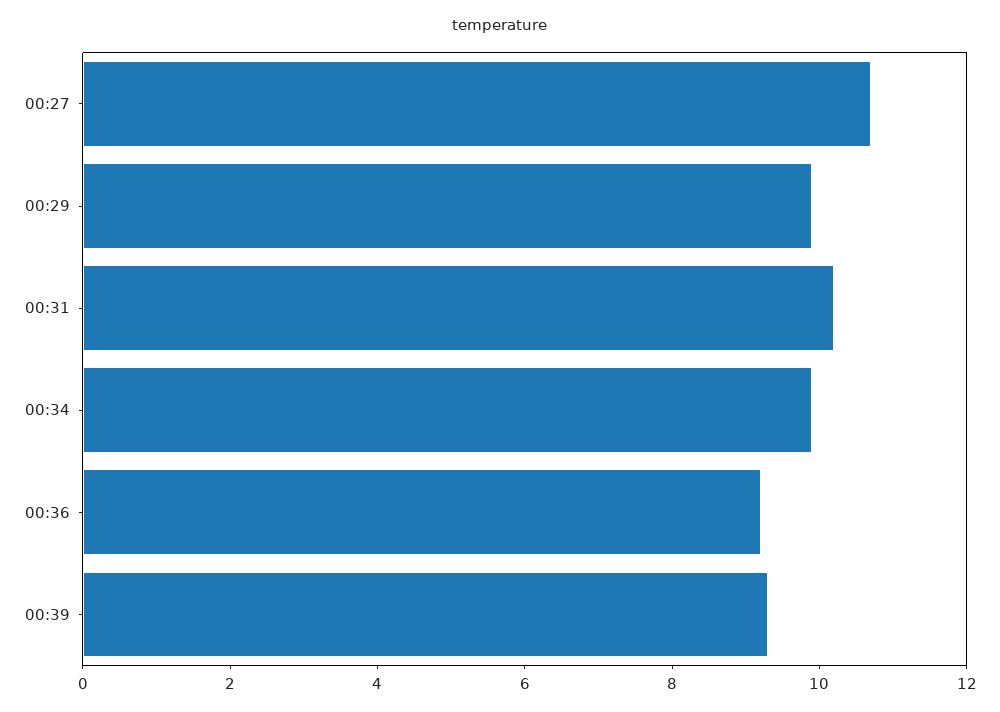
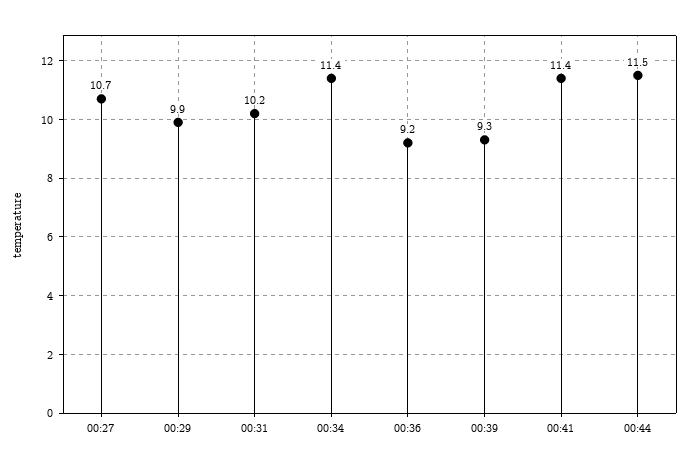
00:34: 10 -> 11.4
00:41: none -> 11.4
00:44: none -> 11.5

